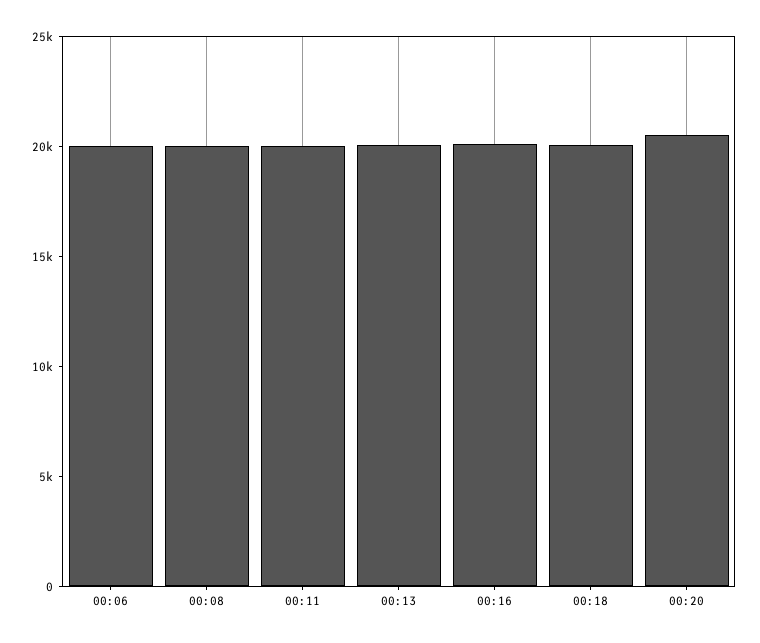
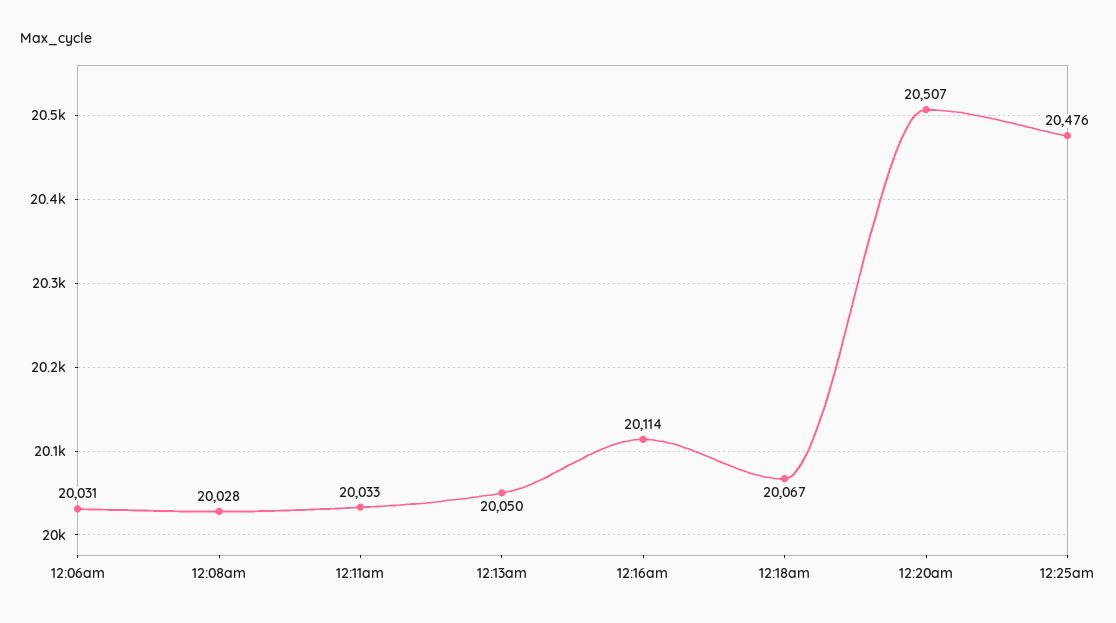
12:25am: none -> 20476

